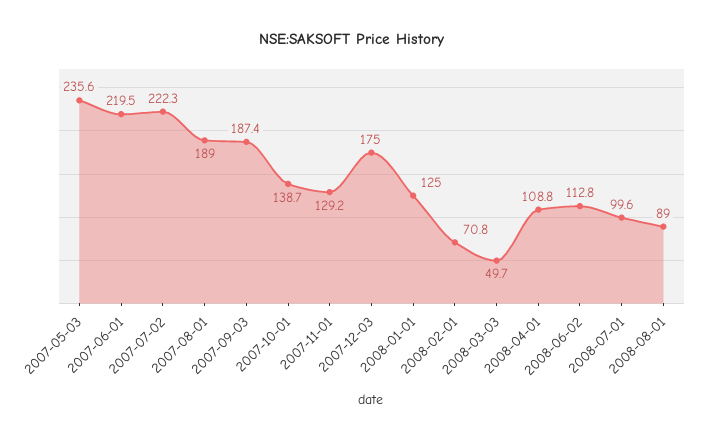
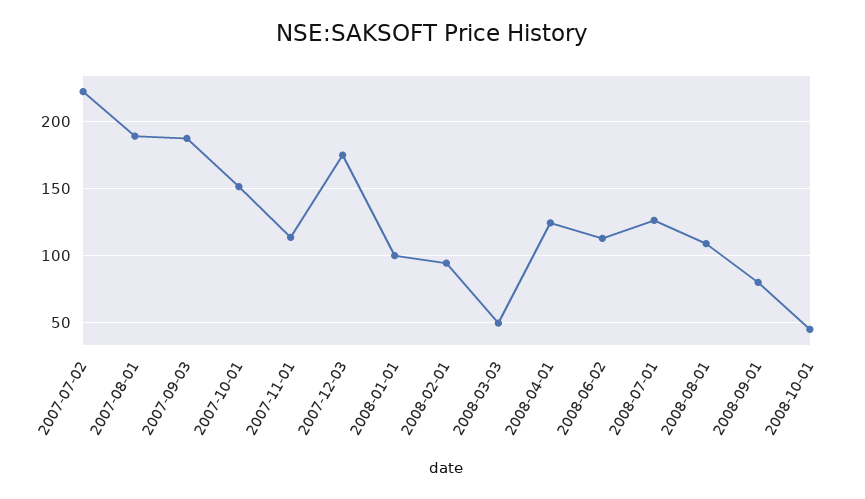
2007-05-03: 235.6 -> none
2007-06-01: 219.5 -> none
2007-10-01: 138.7 -> 150
2007-11-01: 129.2 -> 115
2008-01-01: 125 -> 100
2008-02-01: 70.8 -> 95
2008-04-01: 108.8 -> 125
2008-07-01: 99.6 -> 125
2008-08-01: 89 -> 110
2008-09-01: none -> 80
2008-10-01: none -> 45

